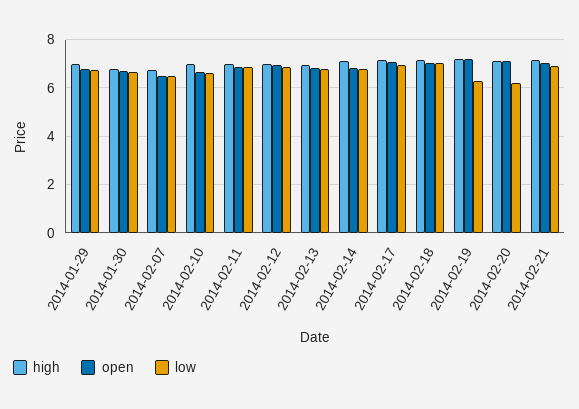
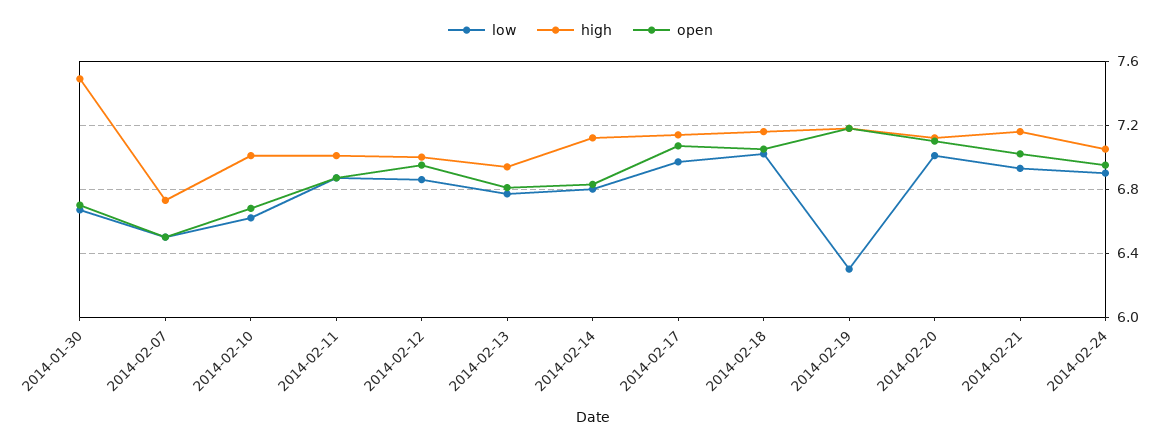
high, 2014-01-29: 7 -> none
open, 2014-01-29: 6.75 -> none
low, 2014-01-29: 6.75 -> none
high, 2014-01-30: 6.75 -> 7.5
low, 2014-02-20: 6.25 -> 7
low, 2014-02-24: none -> 6.9
high, 2014-02-24: none -> 7.05
open, 2014-02-24: none -> 6.95

